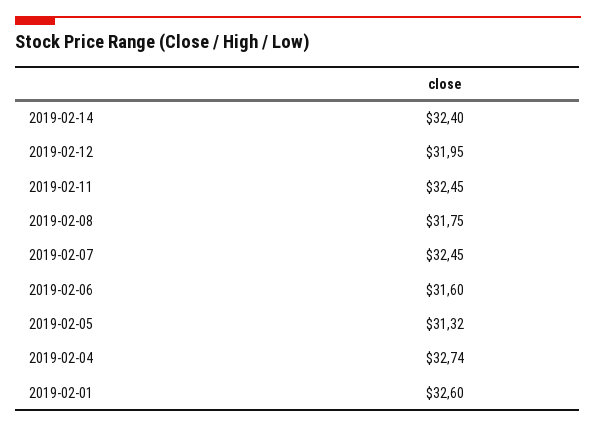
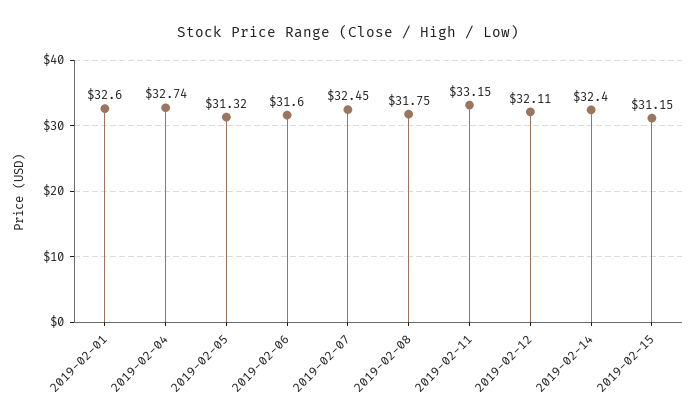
2019-02-12: 31.95 -> 32.11
2019-02-11: 32.45 -> 33.15
2019-02-15: none -> 31.15

